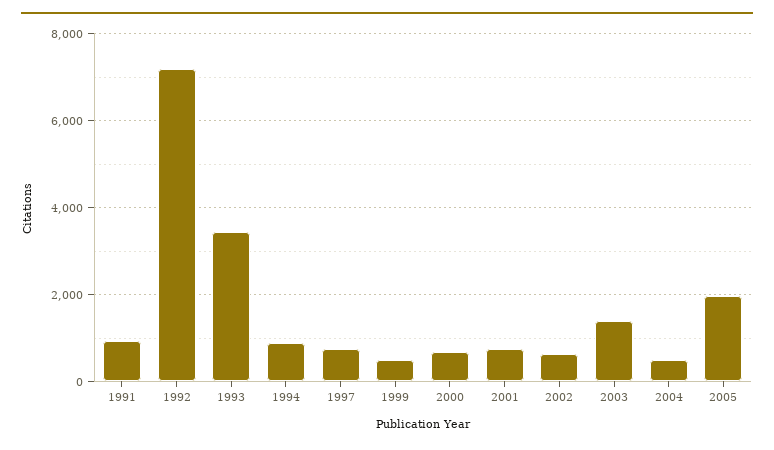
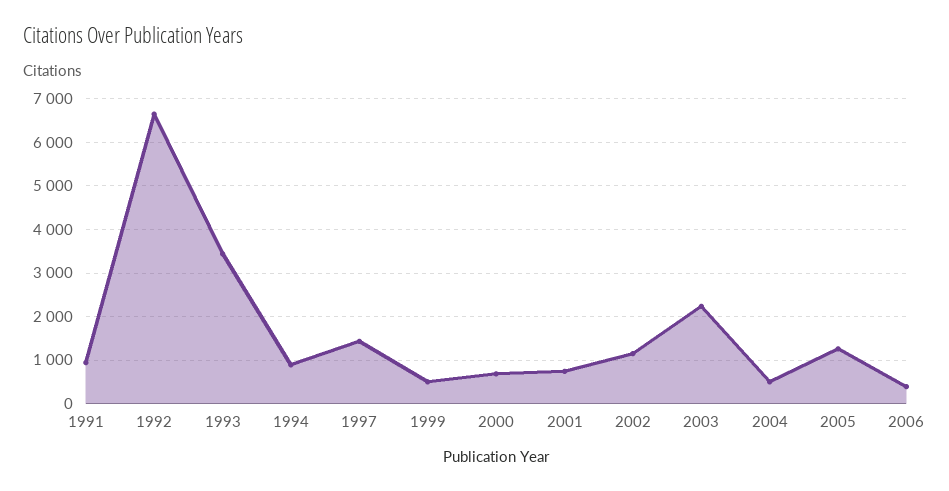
1992: 7200 -> 6600
1997: 800 -> 1400
2002: 600 -> 1200
2003: 1400 -> 2200
2005: 2000 -> 1200
2006: none -> 400

